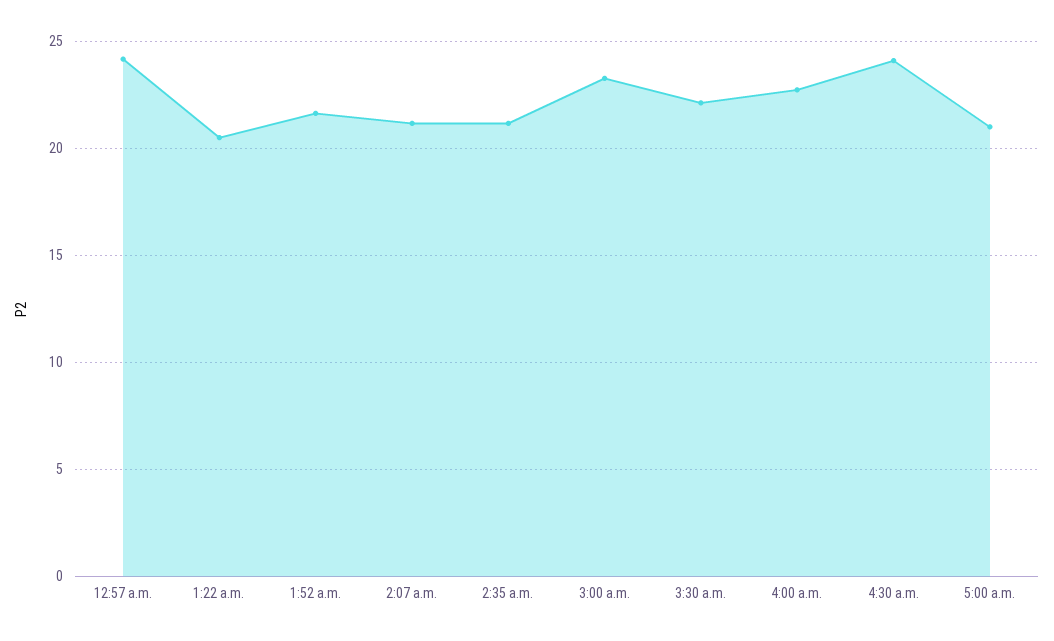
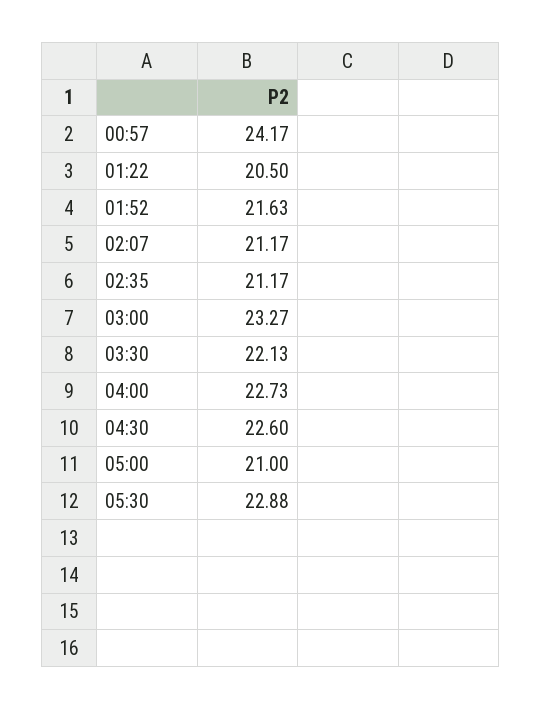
4:30 a.m.: 24 -> 22.6
05:30: none -> 22.88

